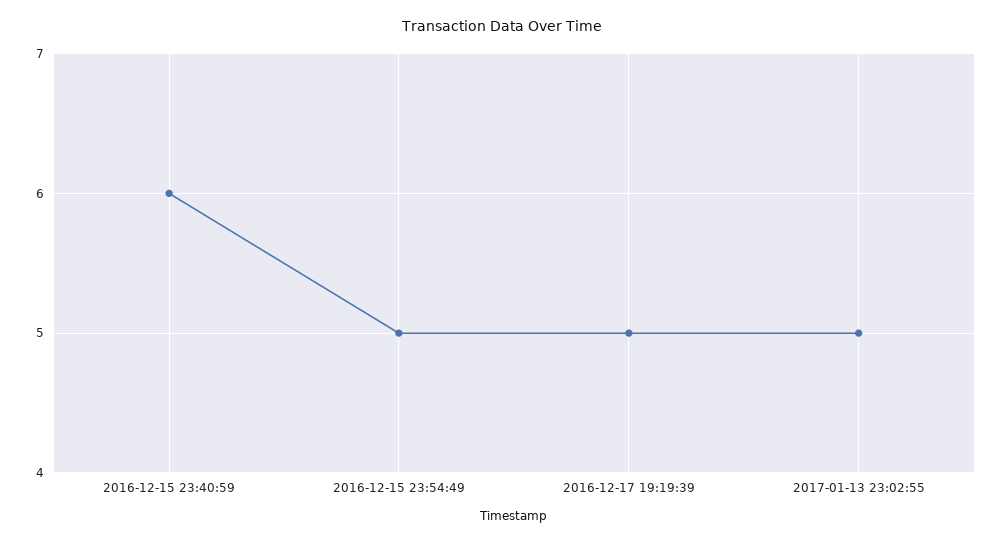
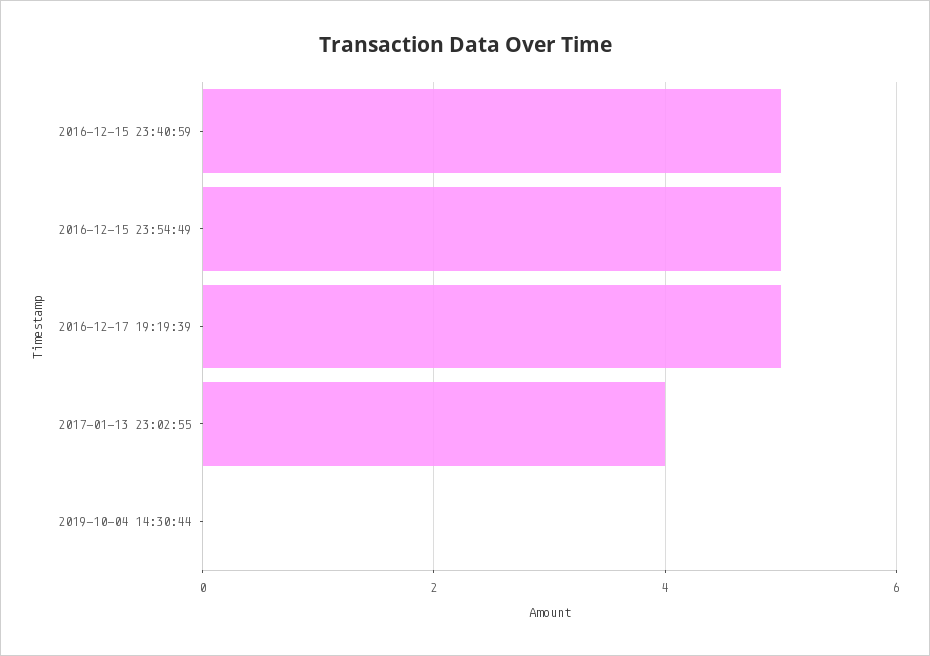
2016-12-15 23:40:59: 6 -> 5
2017-01-13 23:02:55: 5 -> 4
2019-10-04 14:30:44: none -> 0

